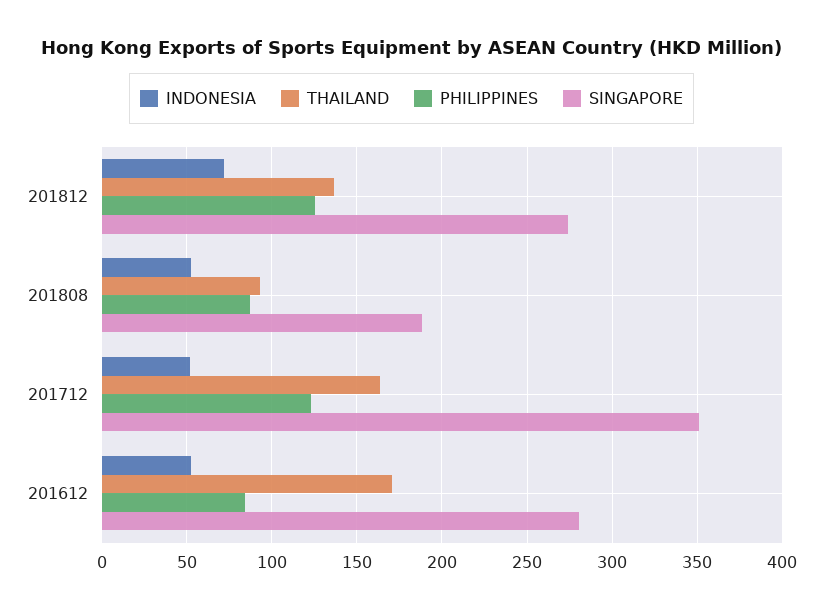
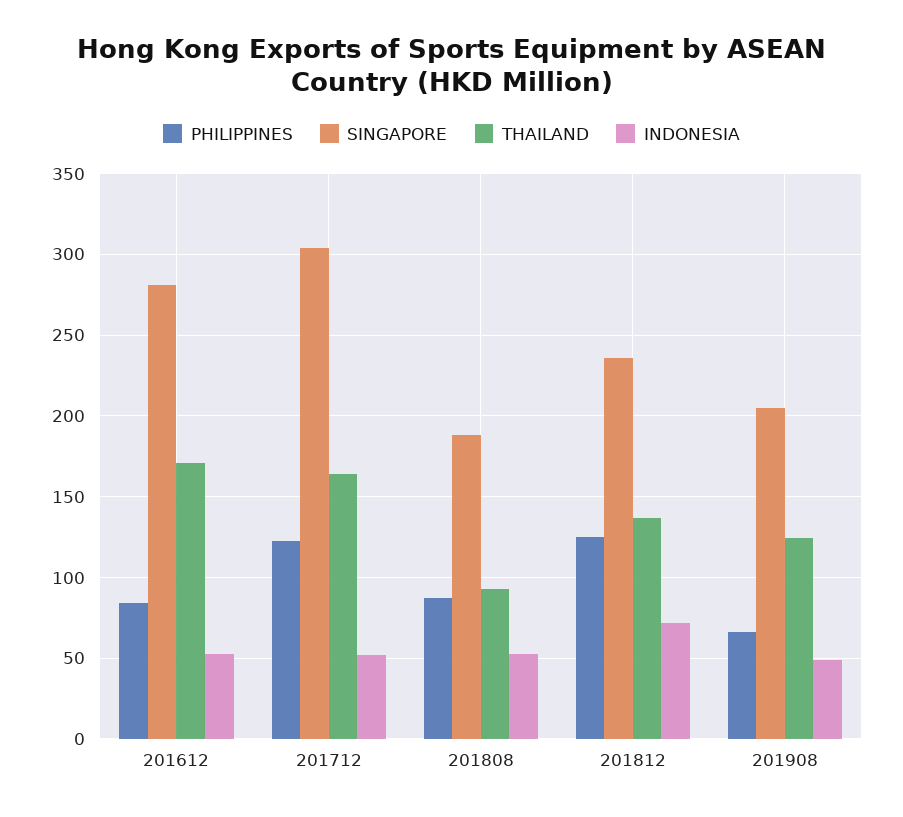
SINGAPORE, 201812: 275 -> 235
SINGAPORE, 201712: 350 -> 305
PHILIPPINES, 201908: none -> 65
SINGAPORE, 201908: none -> 205
THAILAND, 201908: none -> 125
INDONESIA, 201908: none -> 50

